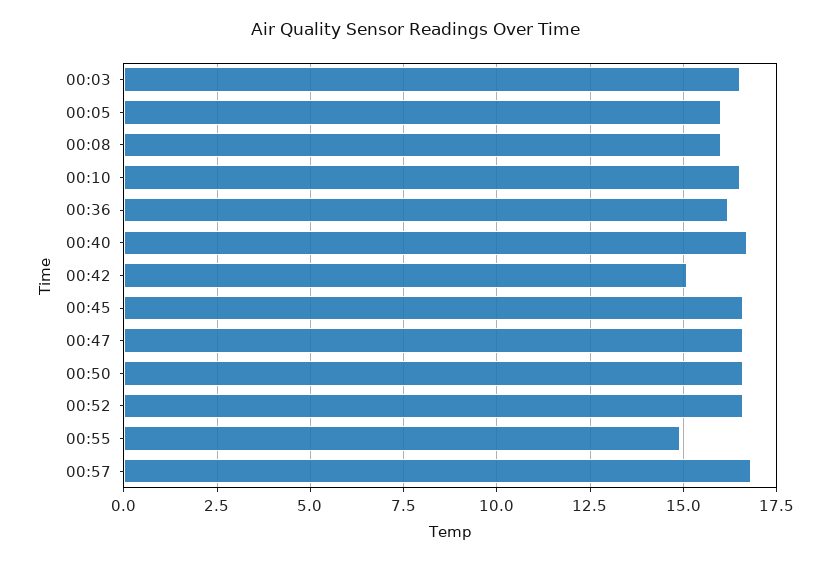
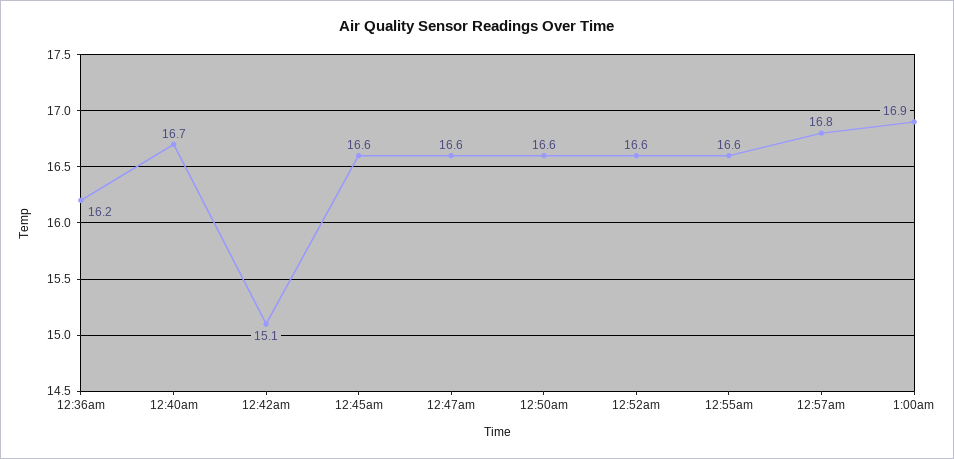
00:03: 16.5 -> none
00:05: 16 -> none
00:08: 16 -> none
00:10: 16.5 -> none
00:55: 15 -> 16.6
1:00am: none -> 16.9

